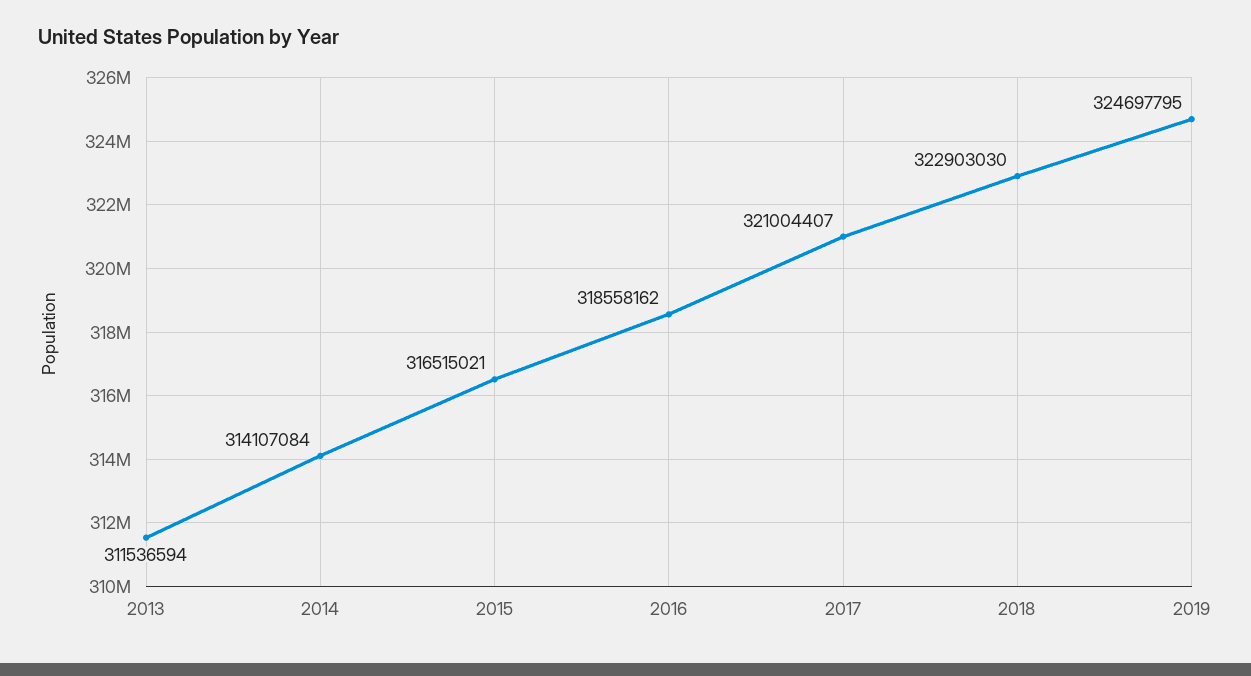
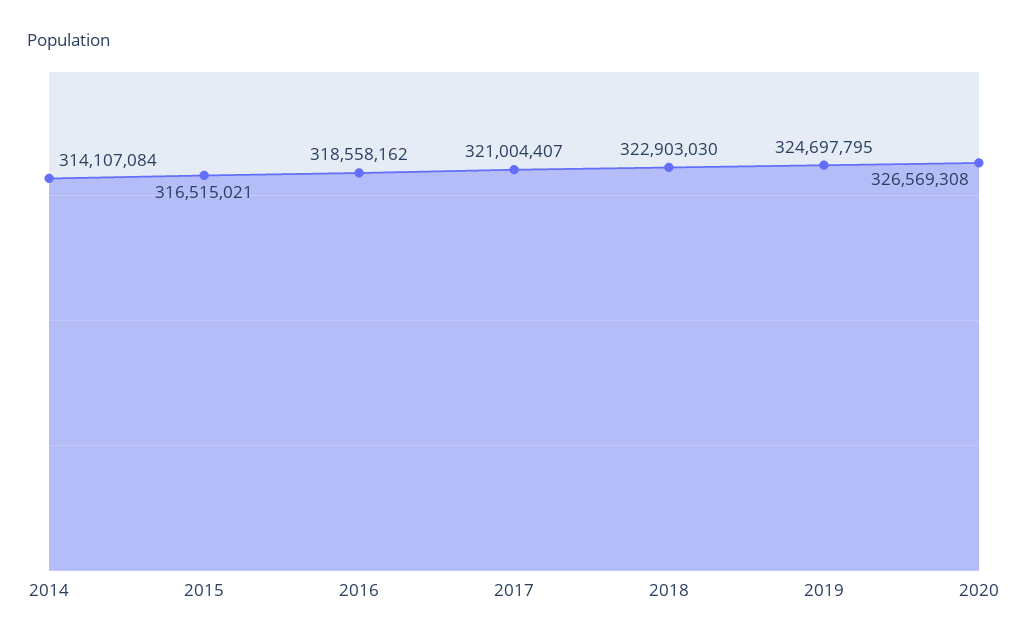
2013: 311536594 -> none
2020: none -> 326569308

